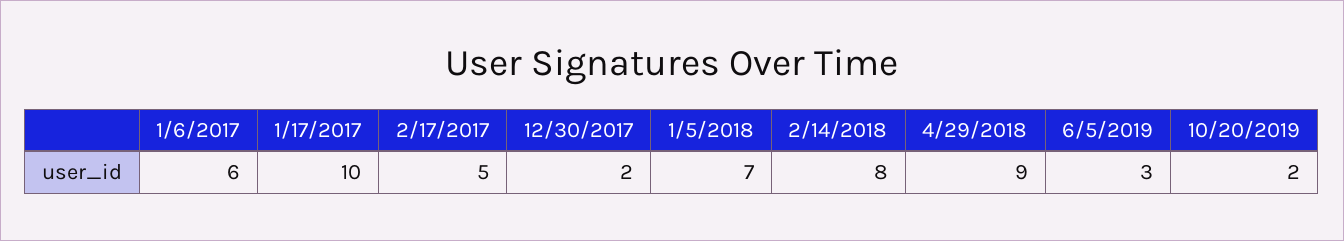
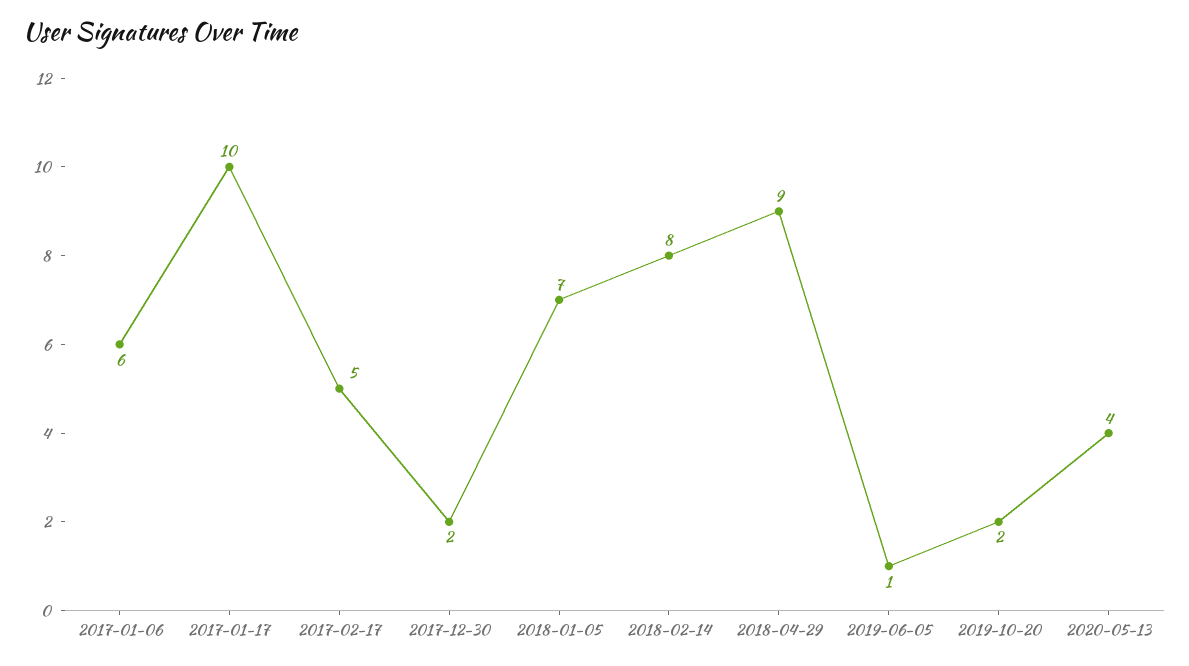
6/5/2019: 3 -> 1
2020-05-13: none -> 4

